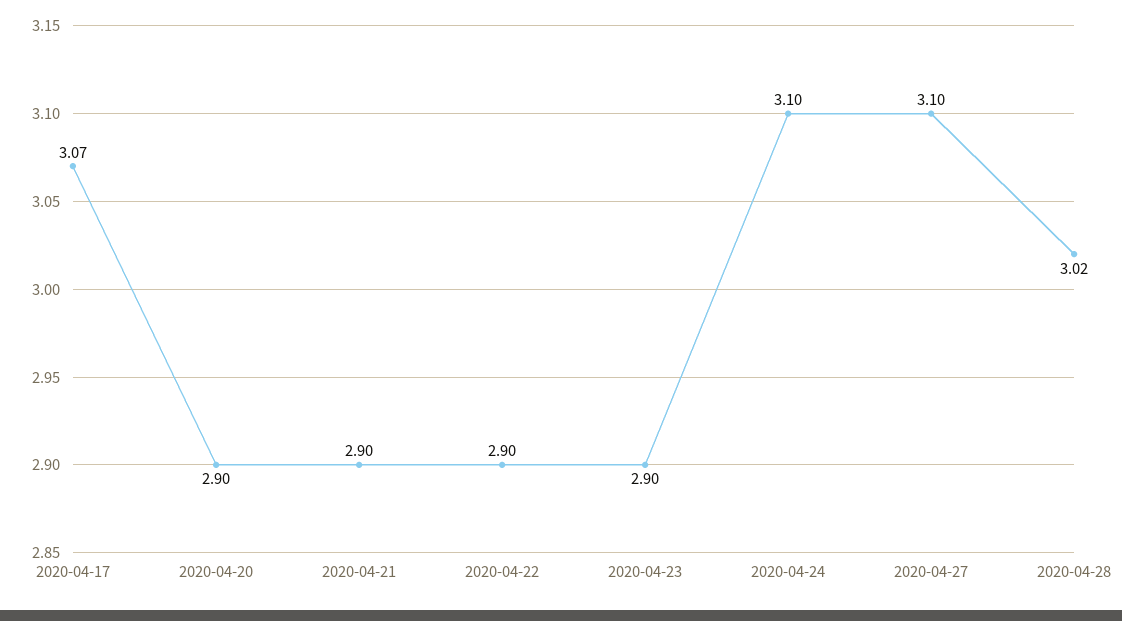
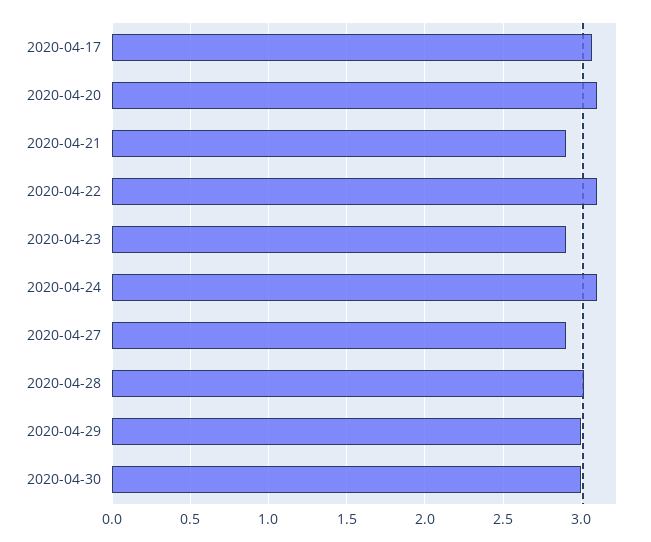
2020-04-20: 2.9 -> 3.1
2020-04-22: 2.9 -> 3.1
2020-04-27: 3.1 -> 2.9
2020-04-29: none -> 3
2020-04-30: none -> 3

